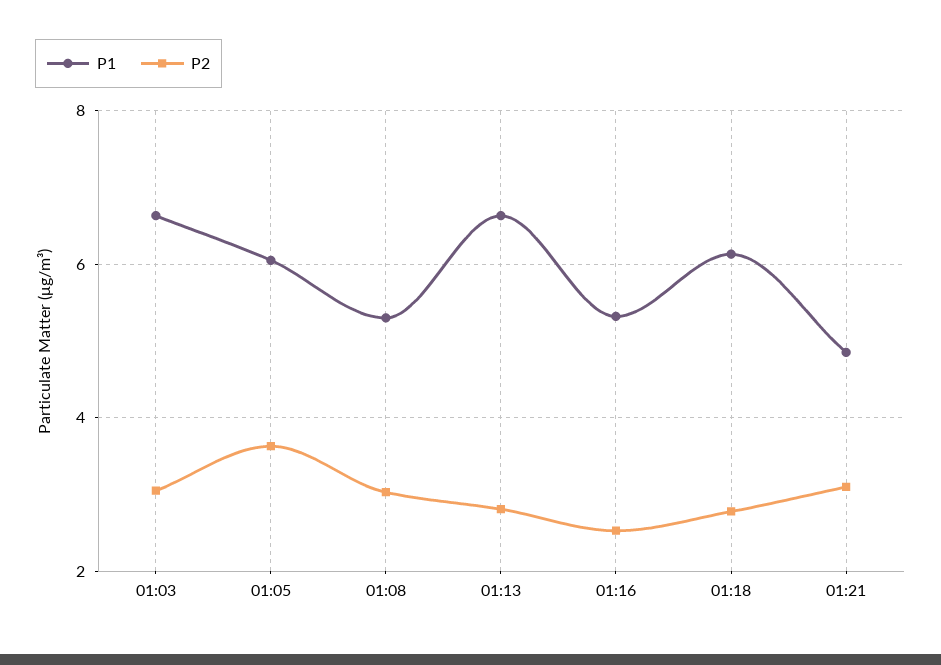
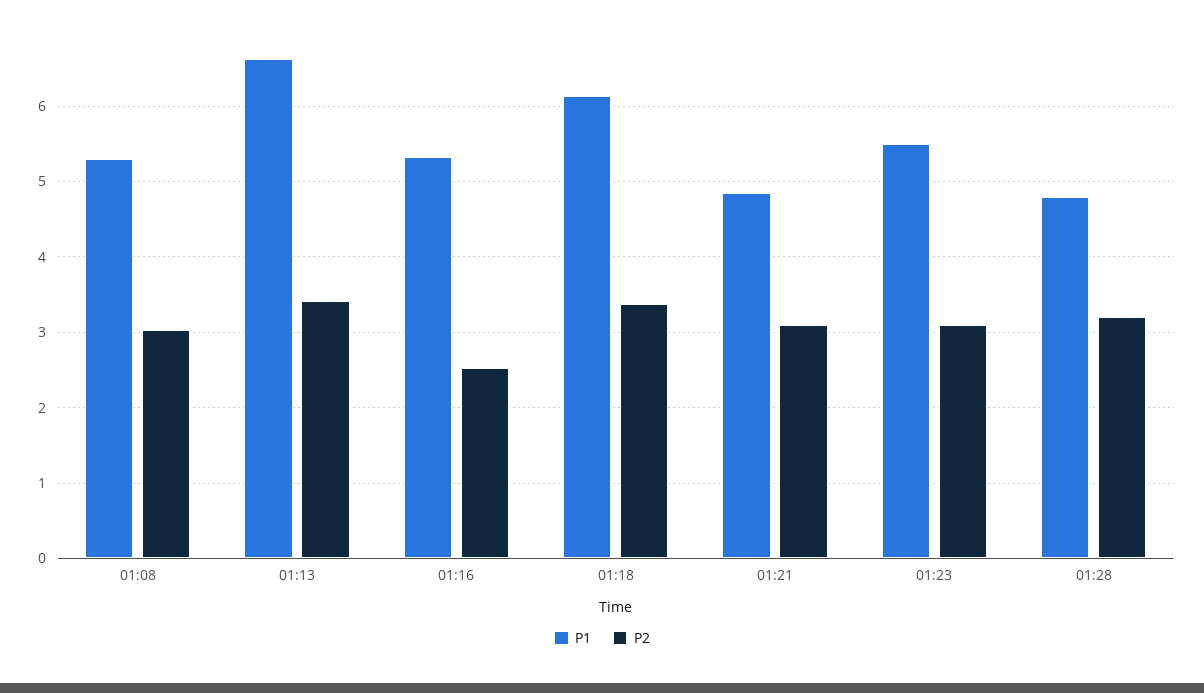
P1, 01:03: 6.6 -> none
P2, 01:03: 3 -> none
P1, 01:05: 6 -> none
P2, 01:05: 3.6 -> none
P2, 01:13: 2.8 -> 3.4
P2, 01:18: 2.8 -> 3.4
P1, 01:23: none -> 5.5
P2, 01:23: none -> 3.1
P1, 01:28: none -> 4.8
P2, 01:28: none -> 3.2

